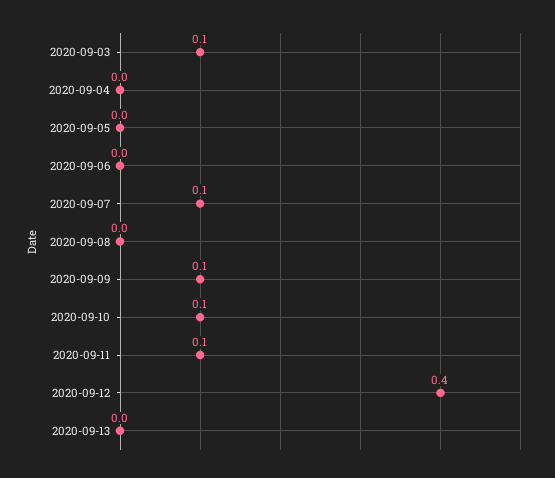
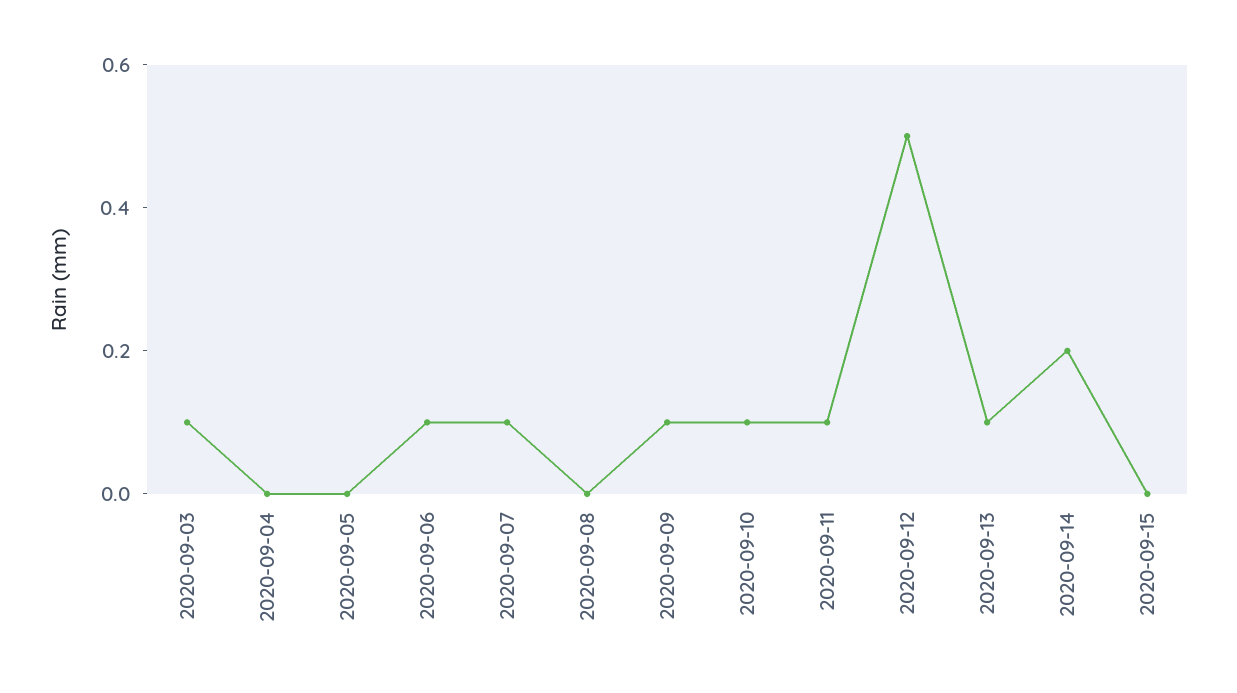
2020-09-06: 0 -> 0.1
2020-09-12: 0.4 -> 0.5
2020-09-13: 0 -> 0.1
2020-09-14: none -> 0.2
2020-09-15: none -> 0

